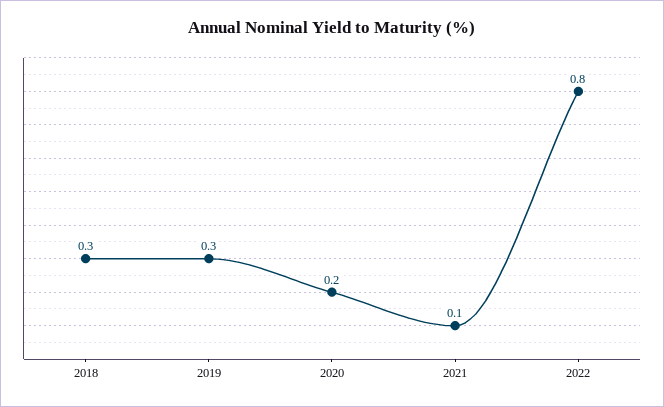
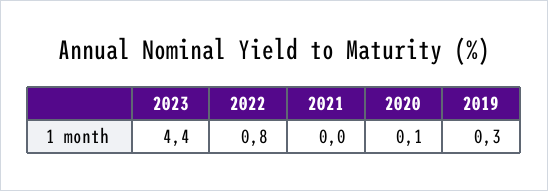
2018: 0.3 -> none
2020: 0.2 -> 0.1
2021: 0.1 -> 0
2023: none -> 4.4

